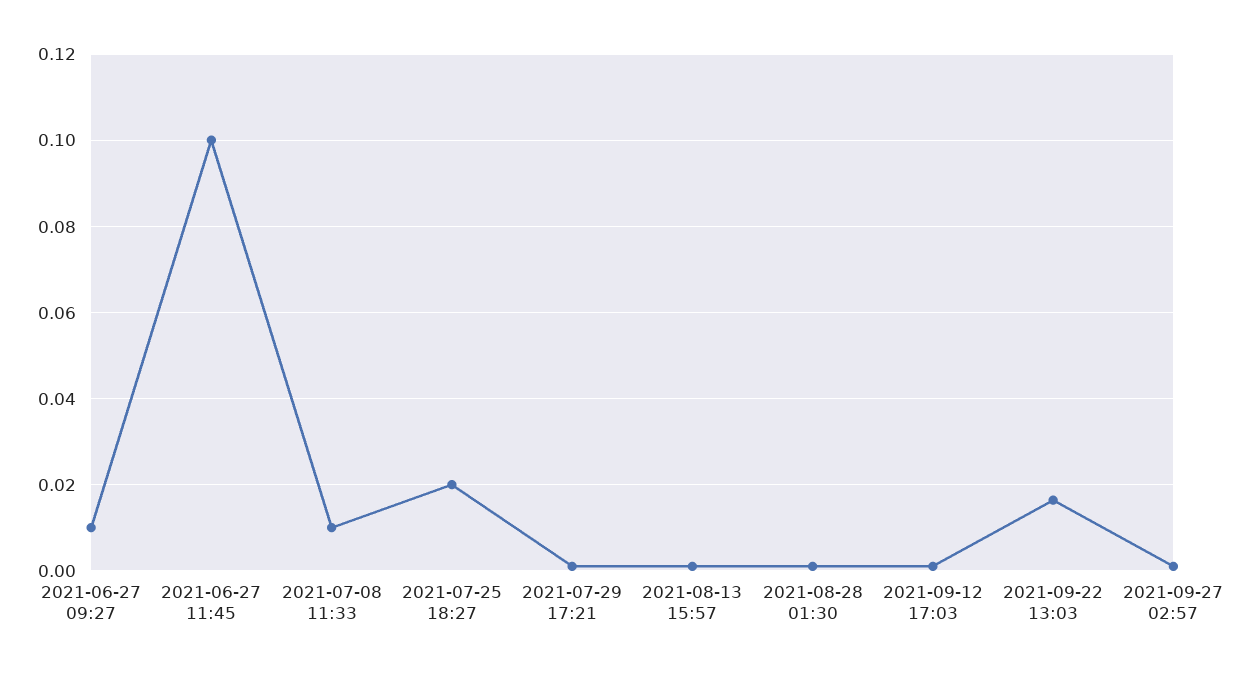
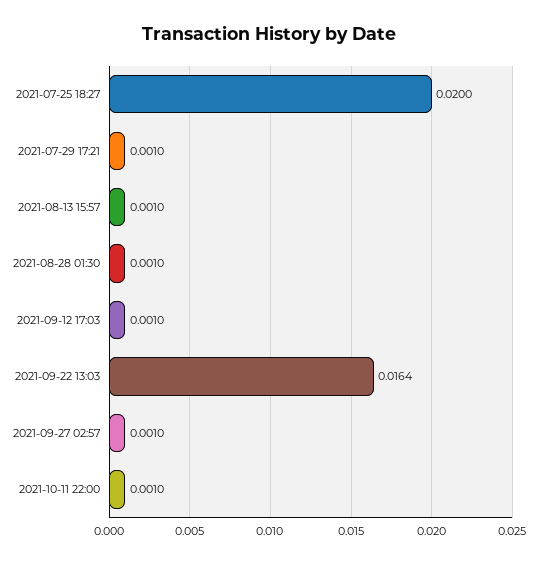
2021-06-27 09:27: 0.01 -> none
2021-06-27 11:45: 0.1 -> none
2021-07-08 11:33: 0.01 -> none
2021-10-11 22:00: none -> 0.001

